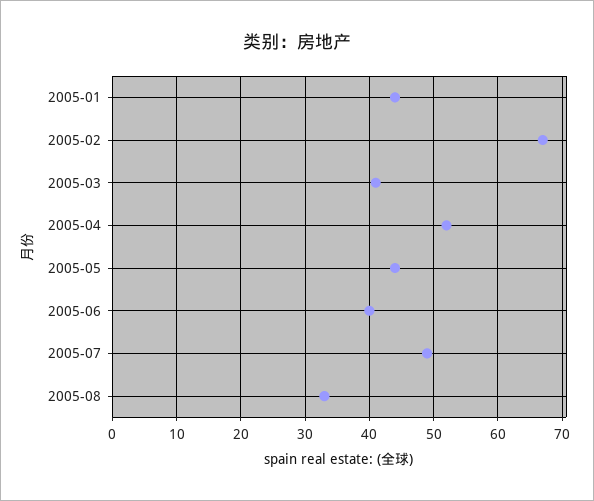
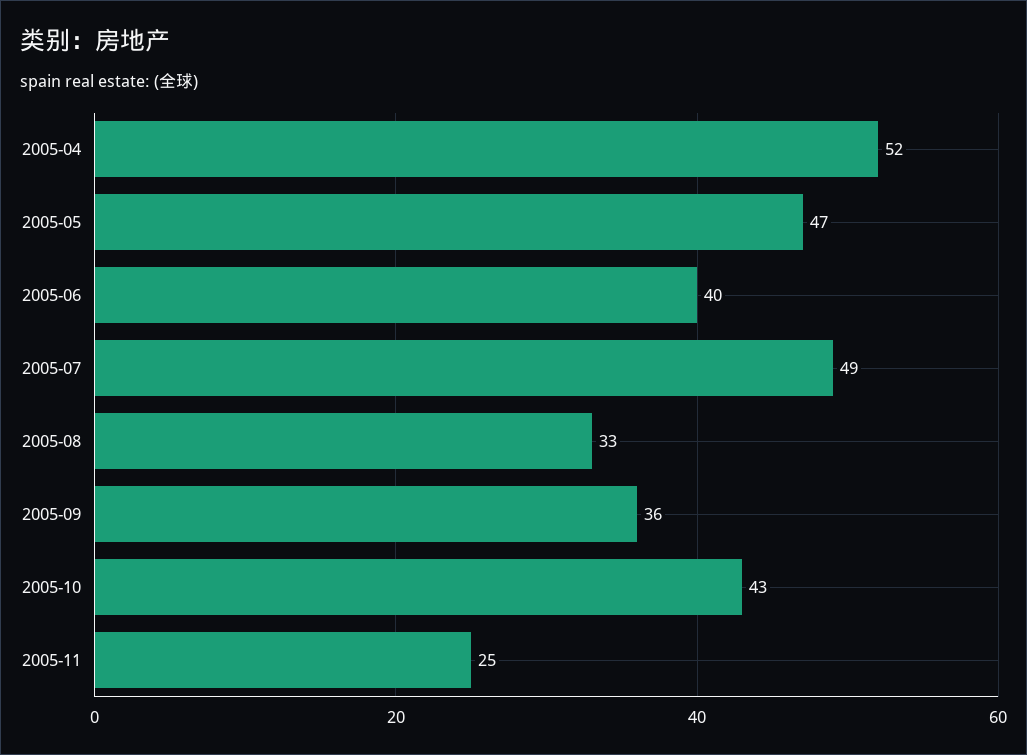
2005-01: 44 -> none
2005-02: 67 -> none
2005-03: 41 -> none
2005-05: 44 -> 47
2005-09: none -> 36
2005-10: none -> 43
2005-11: none -> 25

